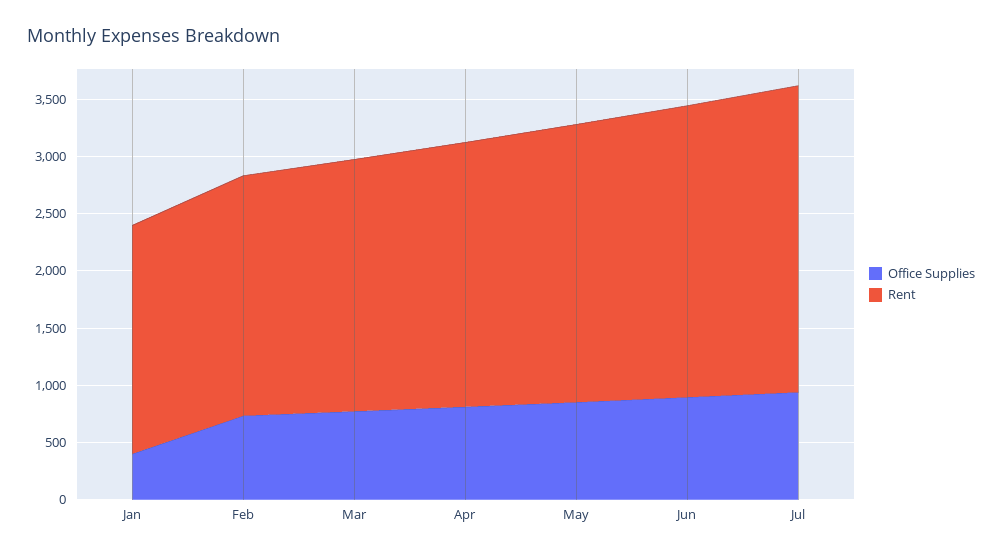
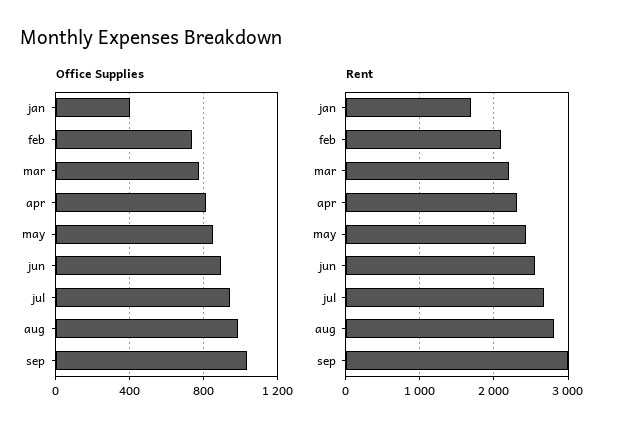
Rent, Jan: 2000 -> 1700
Office Supplies, aug: none -> 1000
Office Supplies, sep: none -> 1050
Rent, aug: none -> 2800
Rent, sep: none -> 3000

